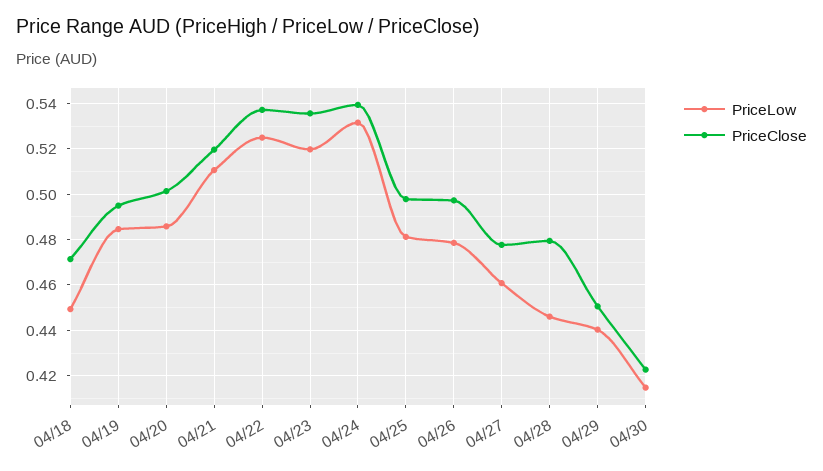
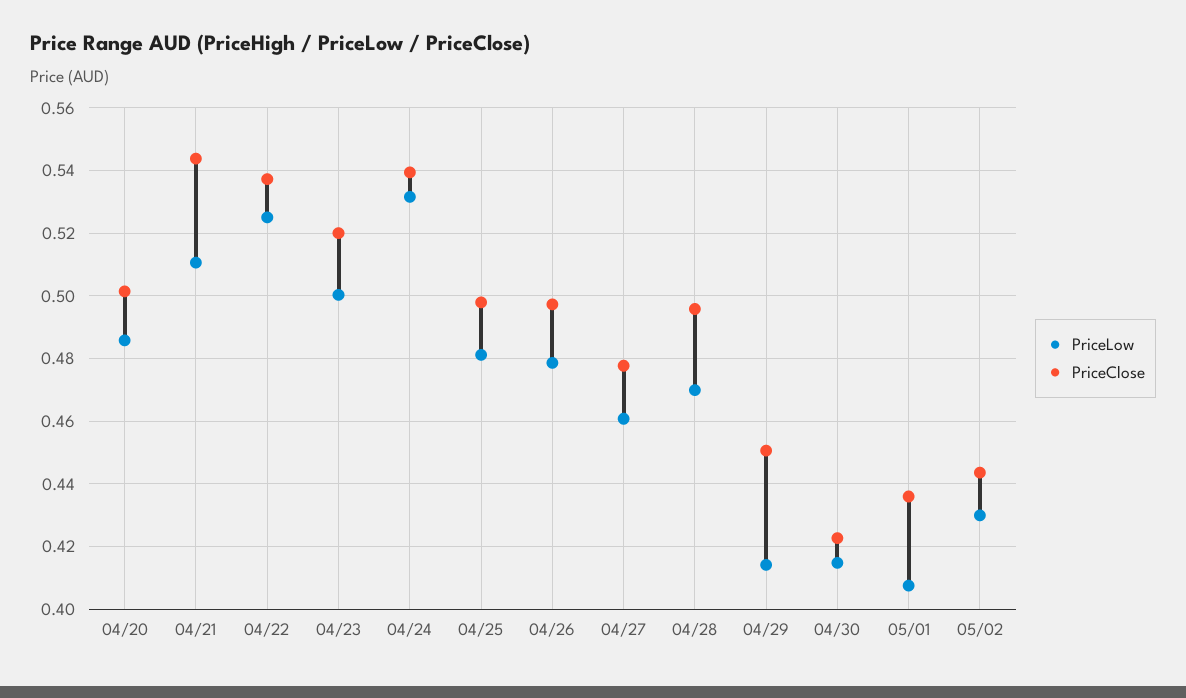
PriceLow, 04/18: 0.45 -> none
PriceClose, 04/18: 0.47 -> none
PriceLow, 04/19: 0.485 -> none
PriceClose, 04/19: 0.495 -> none
PriceClose, 04/21: 0.52 -> 0.544
PriceLow, 04/23: 0.52 -> 0.5
PriceClose, 04/23: 0.535 -> 0.52
PriceLow, 04/28: 0.445 -> 0.47
PriceClose, 04/28: 0.48 -> 0.496
PriceLow, 04/29: 0.44 -> 0.414
PriceLow, 05/01: none -> 0.408
PriceClose, 05/01: none -> 0.436
PriceLow, 05/02: none -> 0.43
PriceClose, 05/02: none -> 0.444

